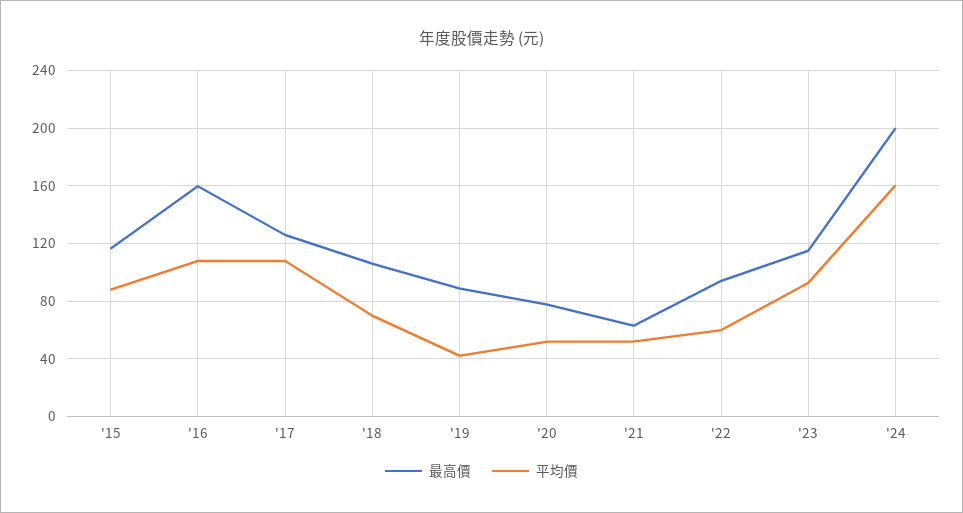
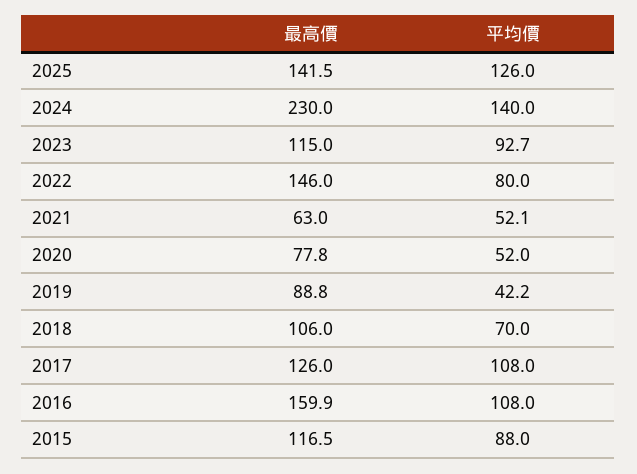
最高價, '22: 95 -> 146
平均價, '22: 60 -> 80
最高價, '24: 200 -> 230
平均價, '24: 160 -> 140
最高價, 2025: none -> 141.5
平均價, 2025: none -> 126

